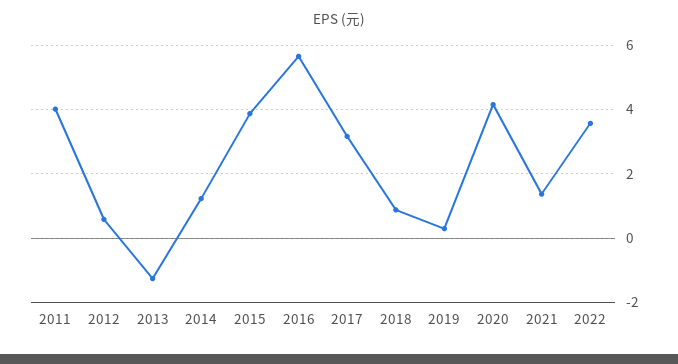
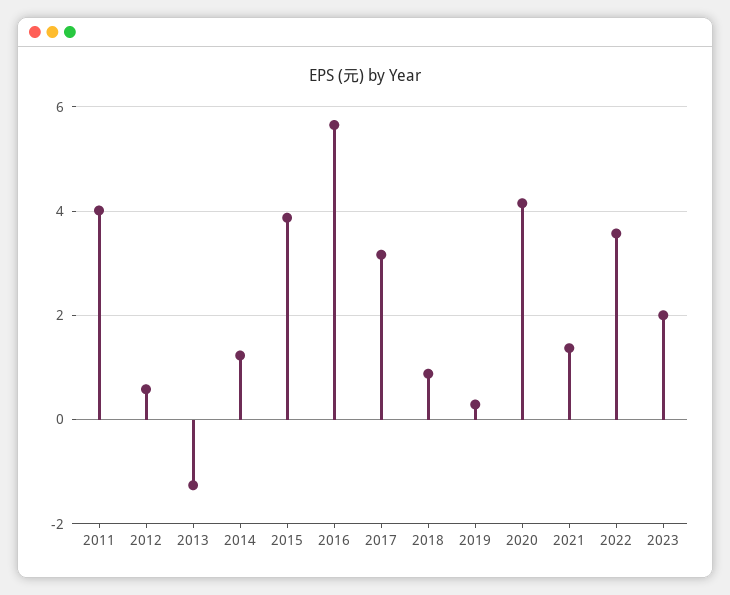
2023: none -> 2

